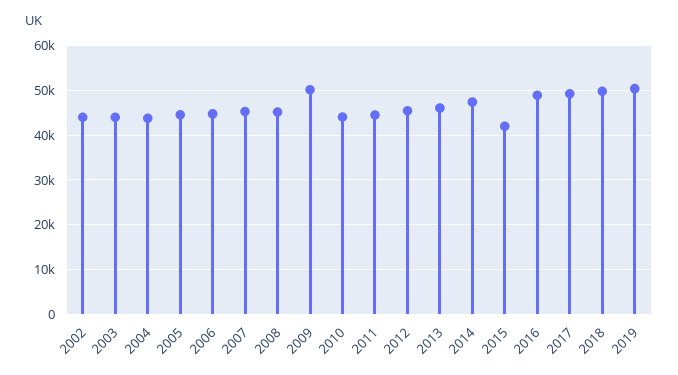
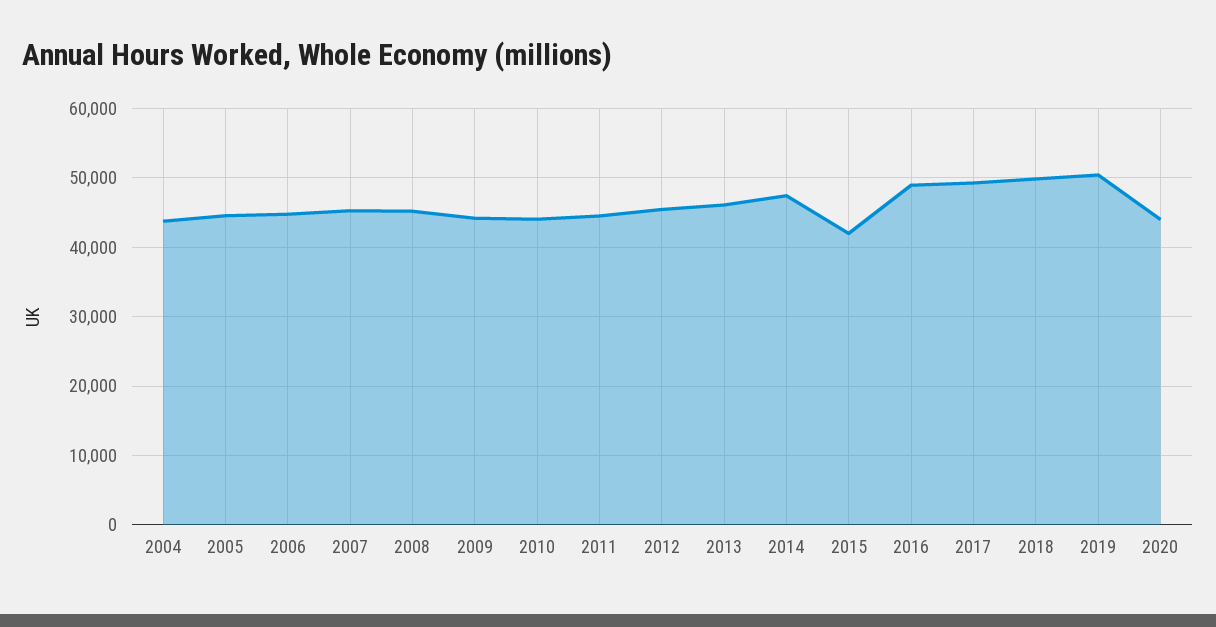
2002: 44000 -> none
2003: 44000 -> none
2009: 50000 -> 44000
2020: none -> 44000

